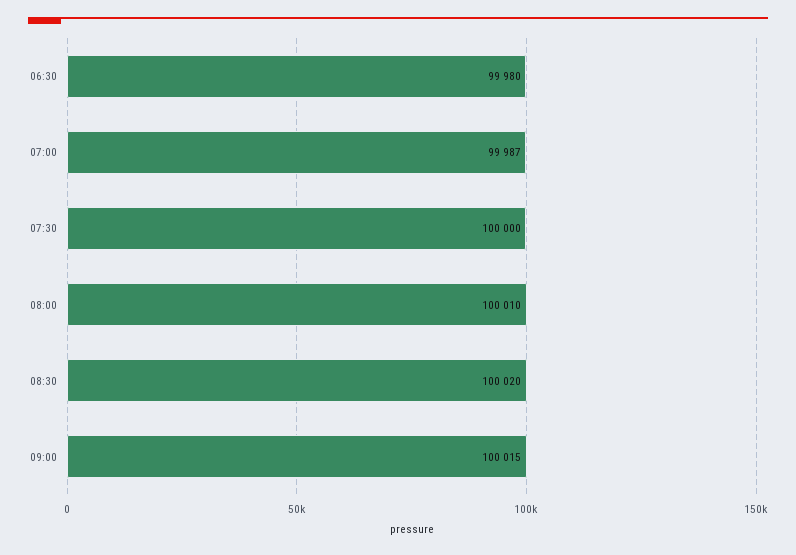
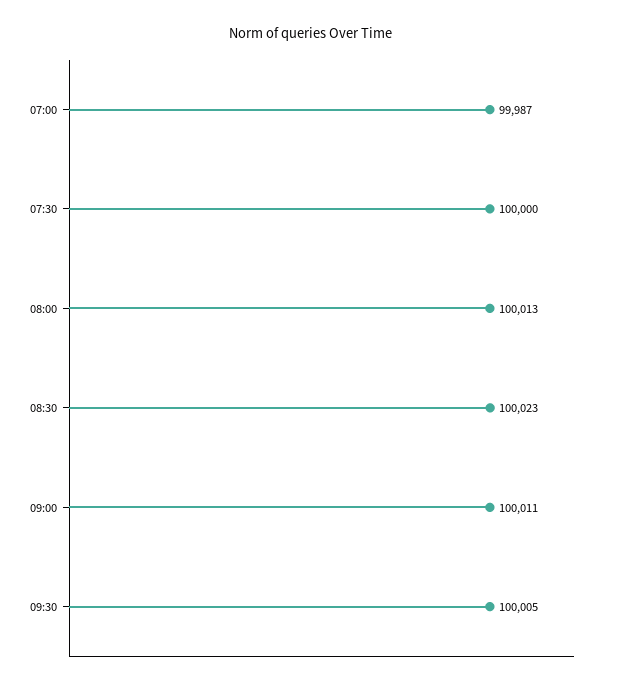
06:30: 99980 -> none
08:00: 100010 -> 100013
08:30: 100020 -> 100023
09:00: 100015 -> 100011
09:30: none -> 100005

